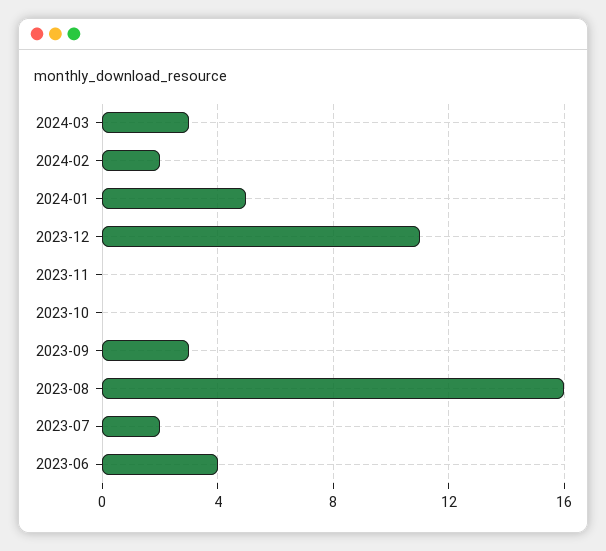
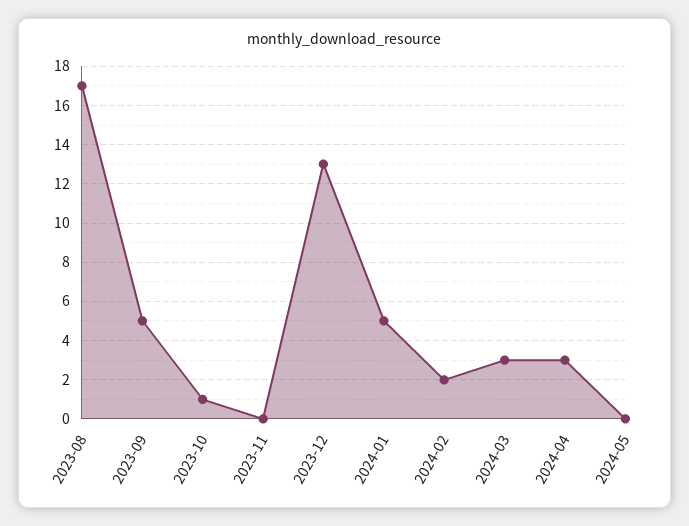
2023-12: 11 -> 13
2023-10: 0 -> 1
2023-09: 3 -> 5
2023-08: 16 -> 17
2023-07: 2 -> none
2023-06: 4 -> none
2024-04: none -> 3
2024-05: none -> 0

